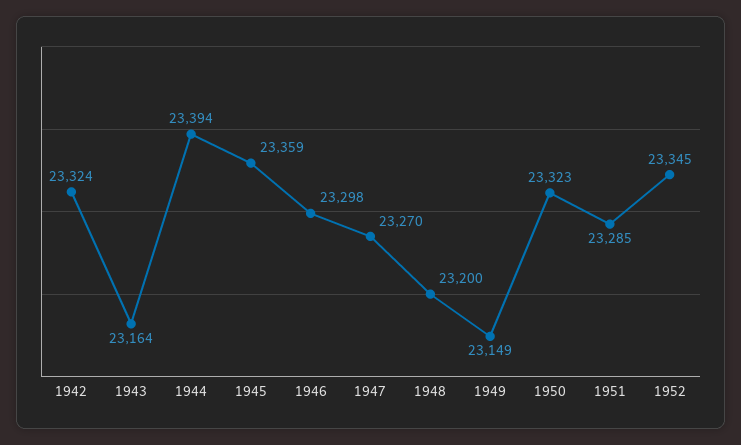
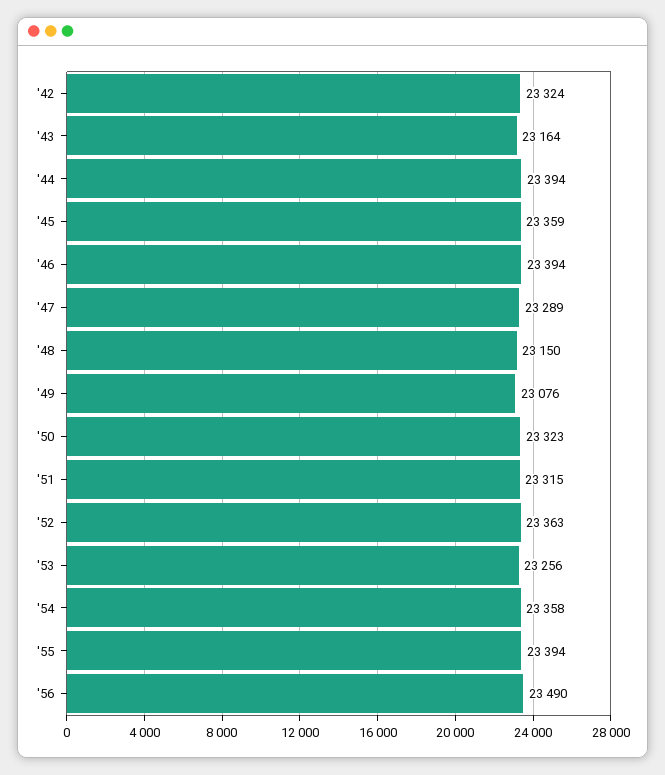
1946: 23298 -> 23394
1947: 23270 -> 23289
1948: 23200 -> 23150
1949: 23149 -> 23076
1951: 23285 -> 23315
1952: 23345 -> 23363
'53: none -> 23256
'54: none -> 23358
'55: none -> 23394
'56: none -> 23490

